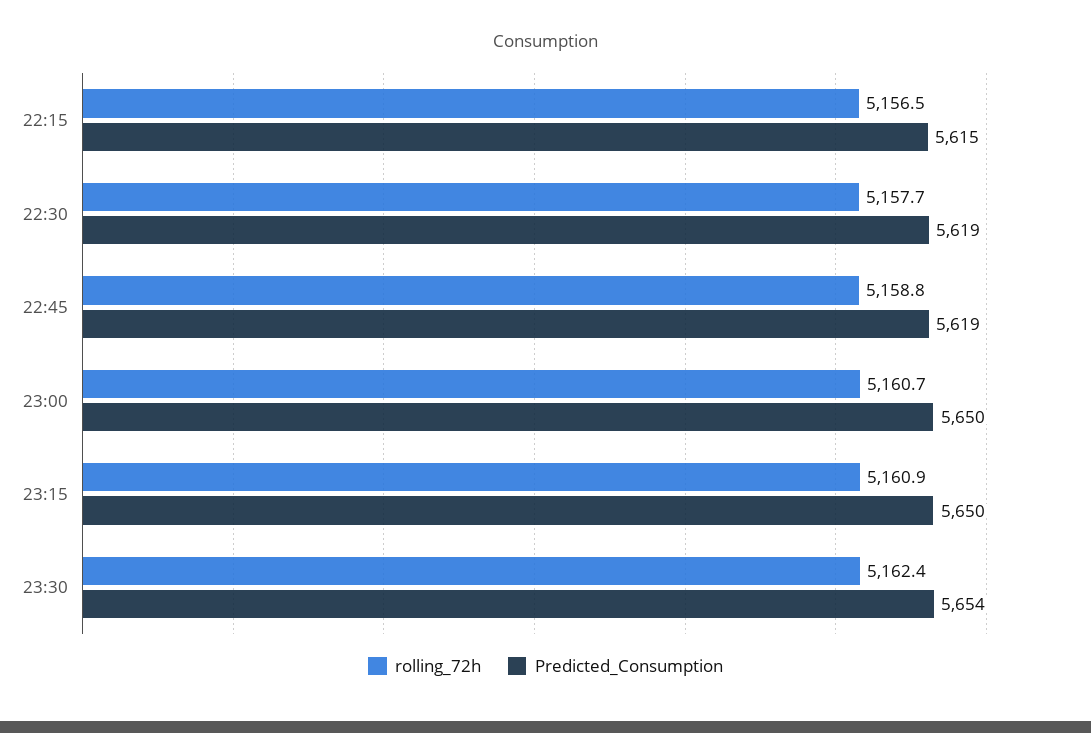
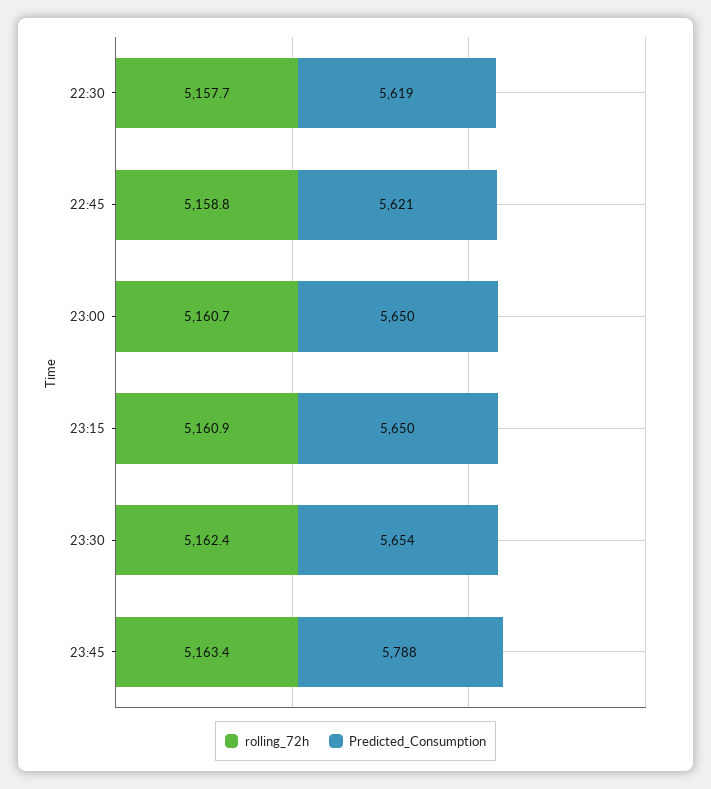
rolling_72h, 22:15: 5156.5 -> none
Predicted_Consumption, 22:15: 5615 -> none
Predicted_Consumption, 22:45: 5619 -> 5621
rolling_72h, 23:45: none -> 5163.4
Predicted_Consumption, 23:45: none -> 5788

